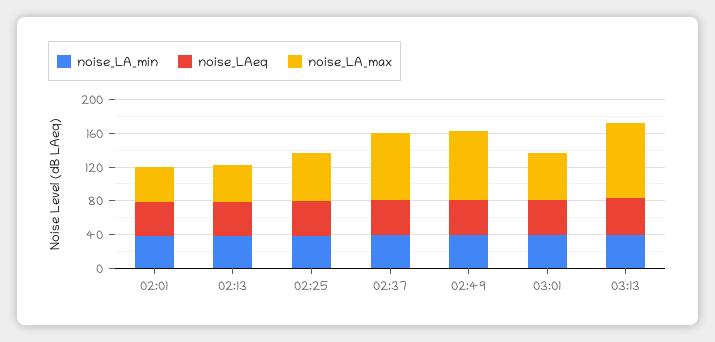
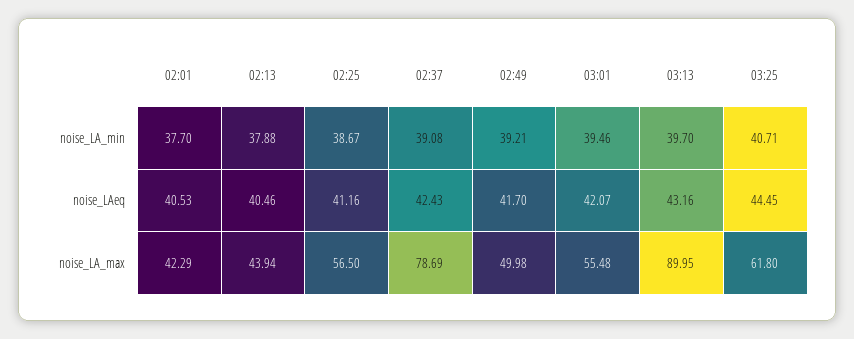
noise_LA_max, 02:49: 80 -> 49.98
noise_LA_min, 03:25: none -> 40.71
noise_LAeq, 03:25: none -> 44.45
noise_LA_max, 03:25: none -> 61.8

